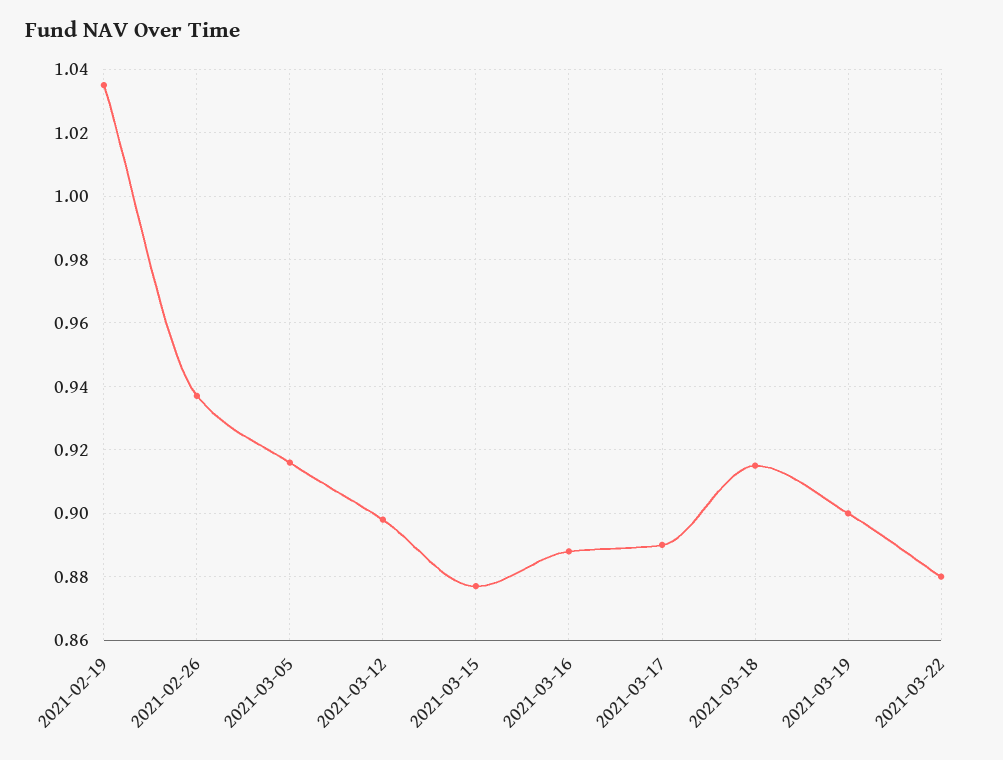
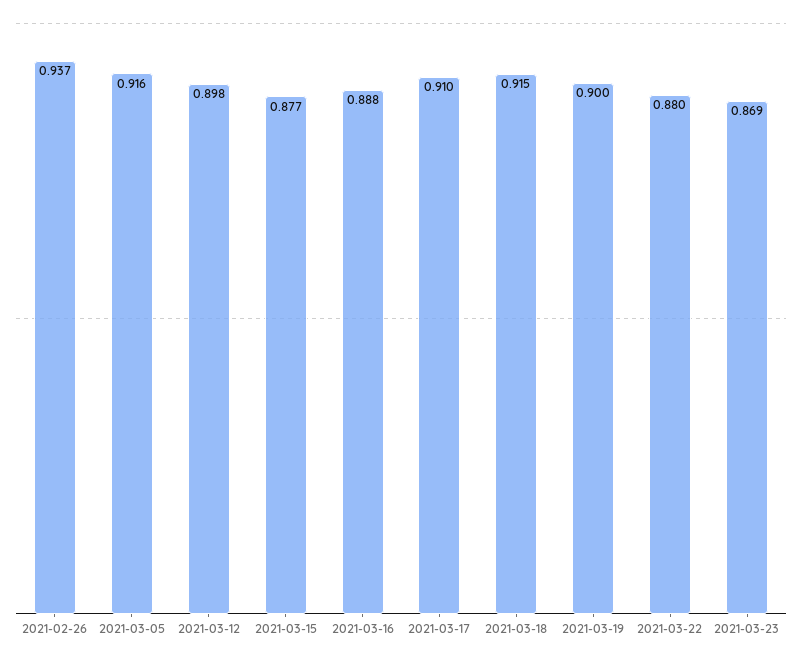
2021-02-19: 1.035 -> none
2021-03-17: 0.89 -> 0.91
2021-03-23: none -> 0.869

